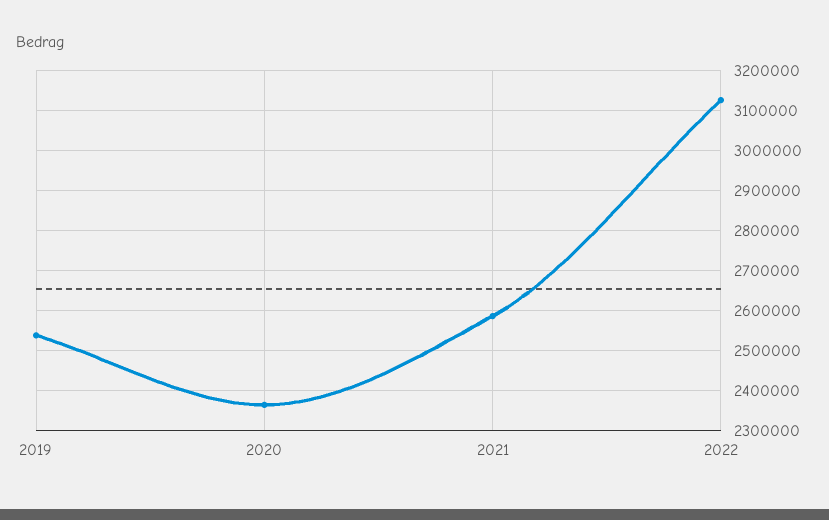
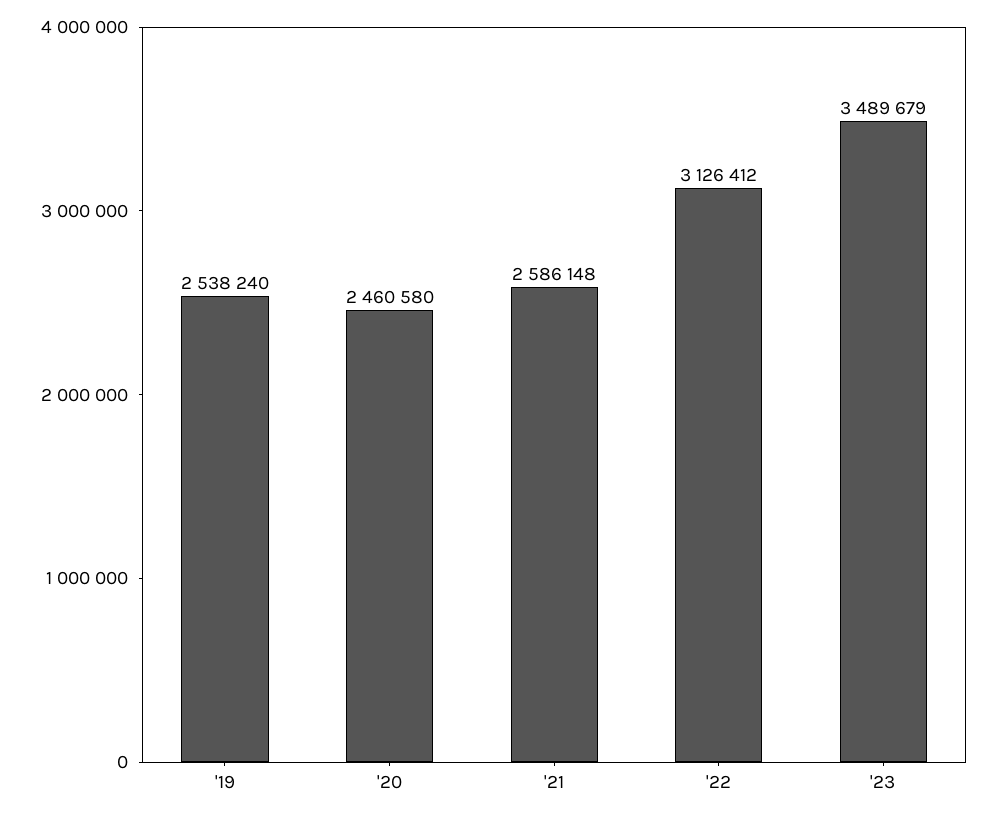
2020: 2360000 -> 2460580
'23: none -> 3489679

